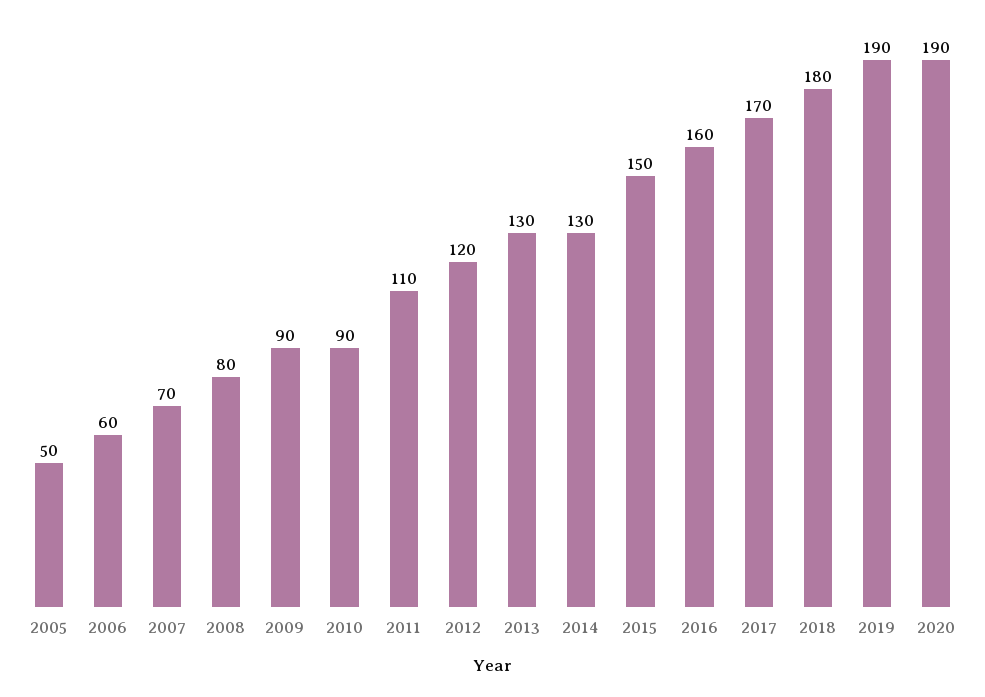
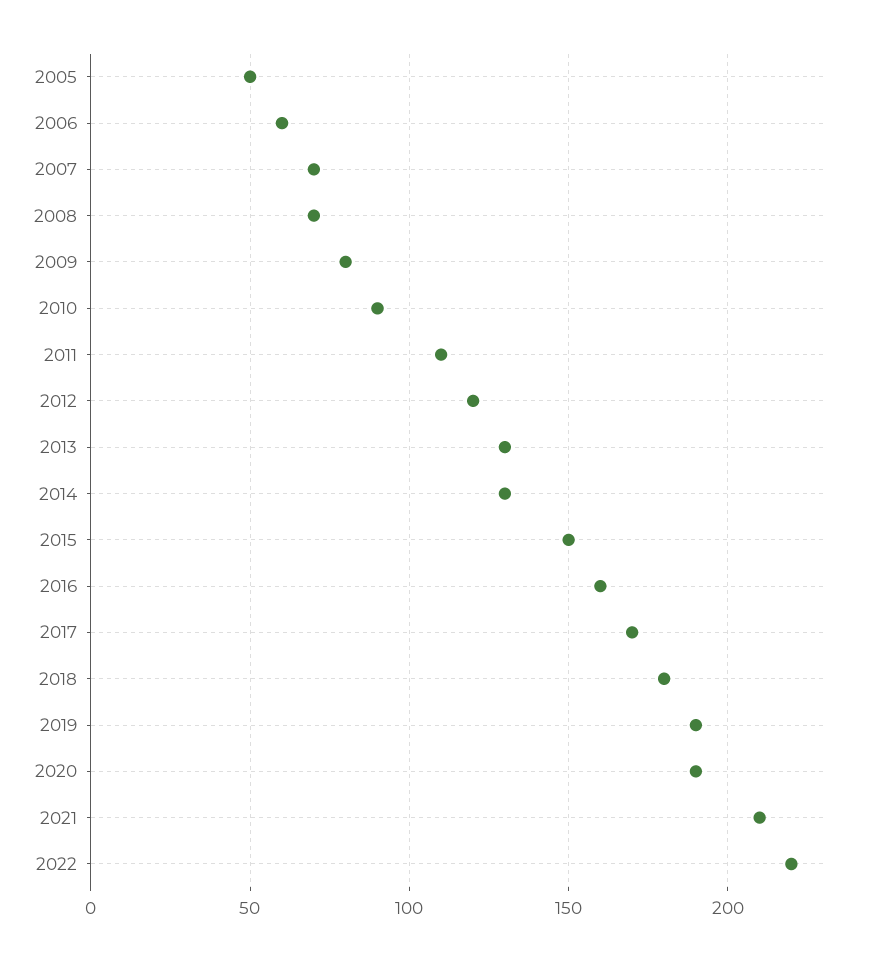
2008: 80 -> 70
2009: 90 -> 80
2021: none -> 210
2022: none -> 220

